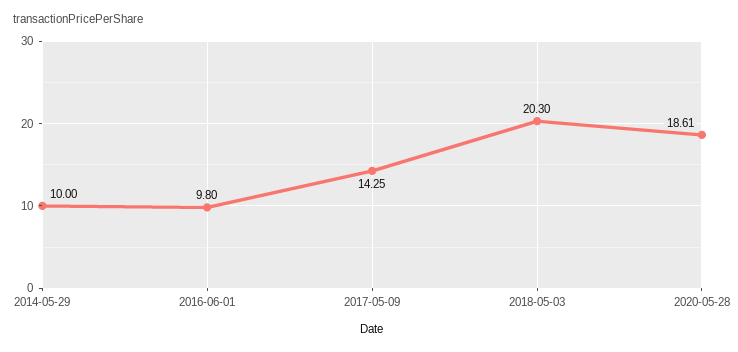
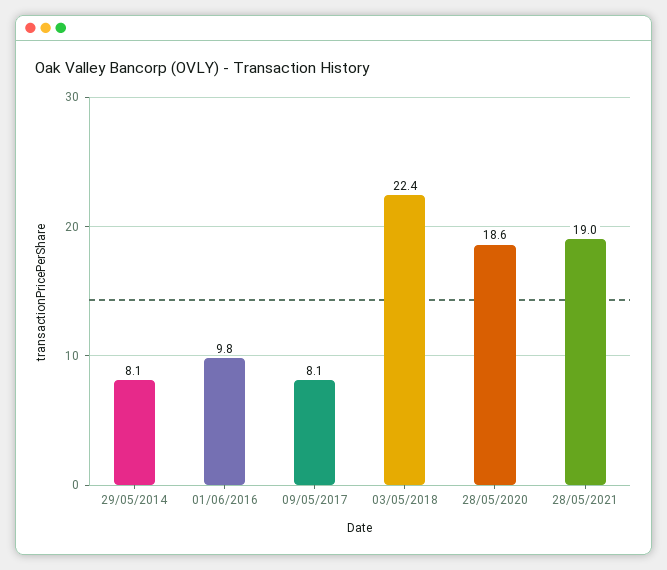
2014-05-29: 10 -> 8.1
2017-05-09: 14.25 -> 8.1
2018-05-03: 20.3 -> 22.4
28/05/2021: none -> 19

